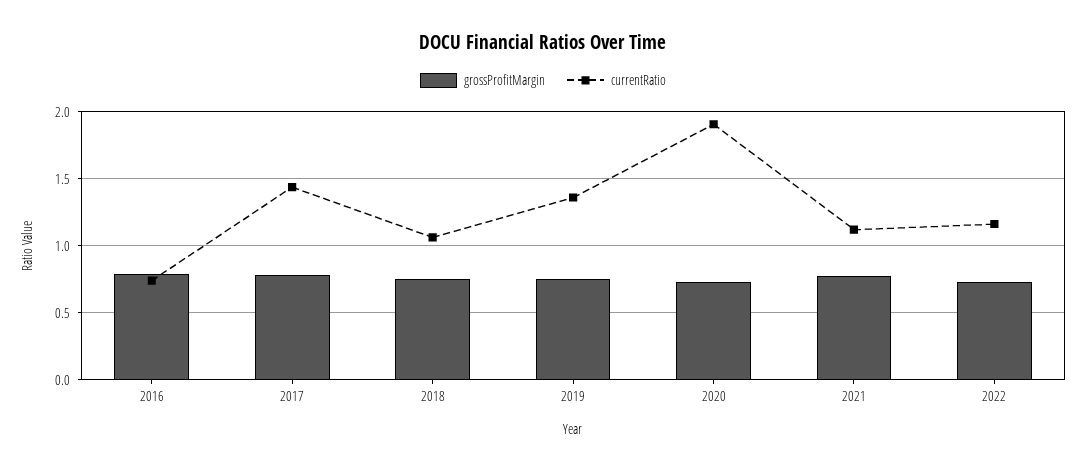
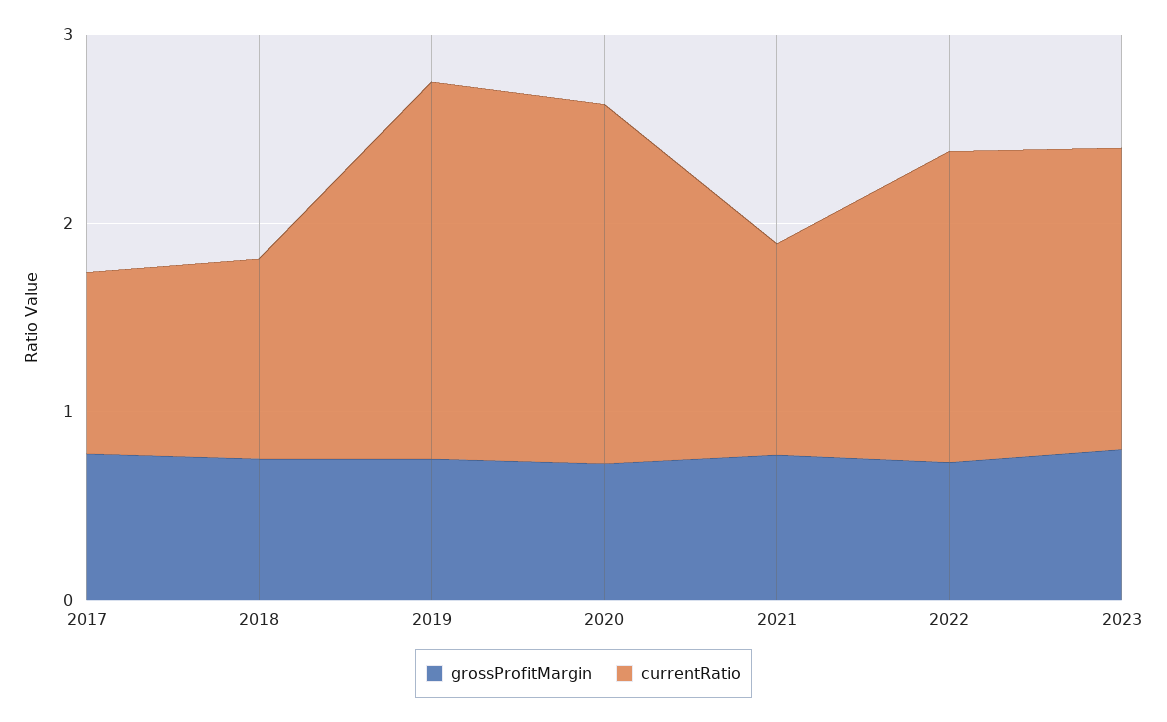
grossProfitMargin, 2016: 0.8 -> none
currentRatio, 2016: 0.75 -> none
currentRatio, 2017: 1.45 -> 1
currentRatio, 2019: 1.35 -> 2
currentRatio, 2022: 1.15 -> 1.6
grossProfitMargin, 2023: none -> 0.8
currentRatio, 2023: none -> 1.6

